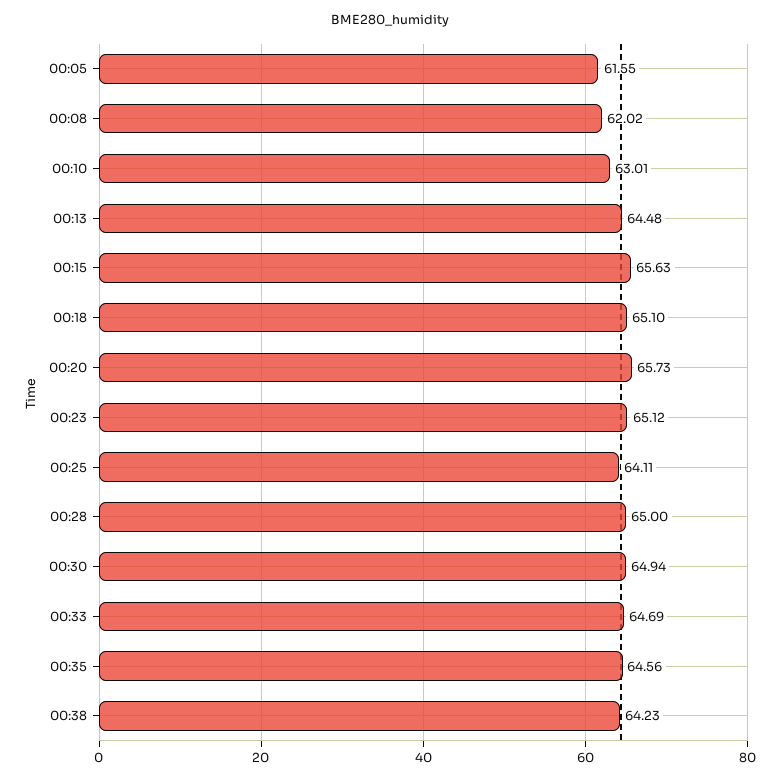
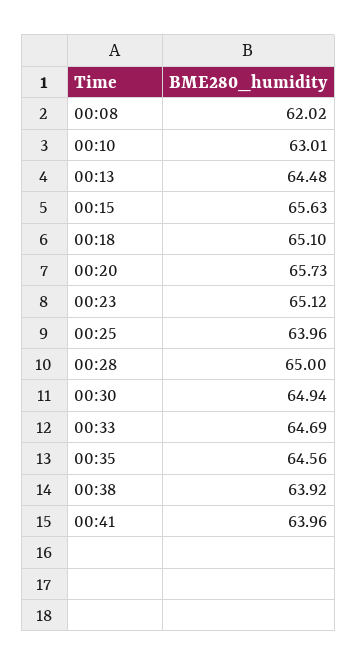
00:05: 61.55 -> none
00:25: 64.11 -> 63.96
00:38: 64.23 -> 63.92
00:41: none -> 63.96

